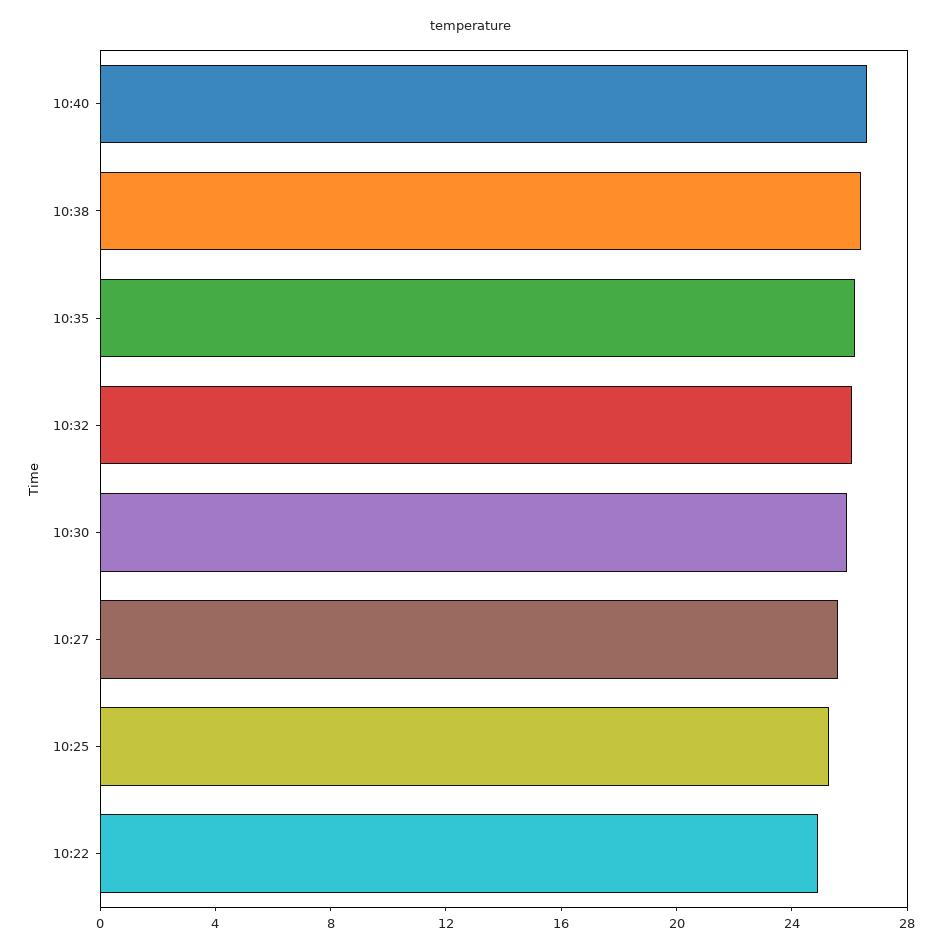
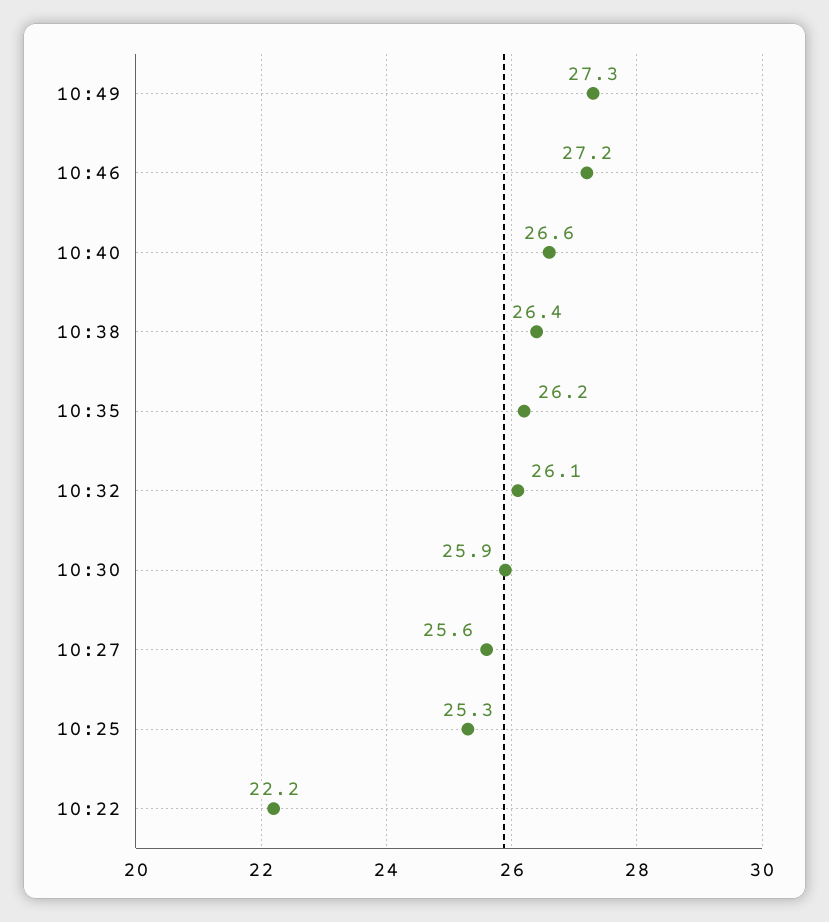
10:22: 25 -> 22.2
10:49: none -> 27.3
10:46: none -> 27.2

